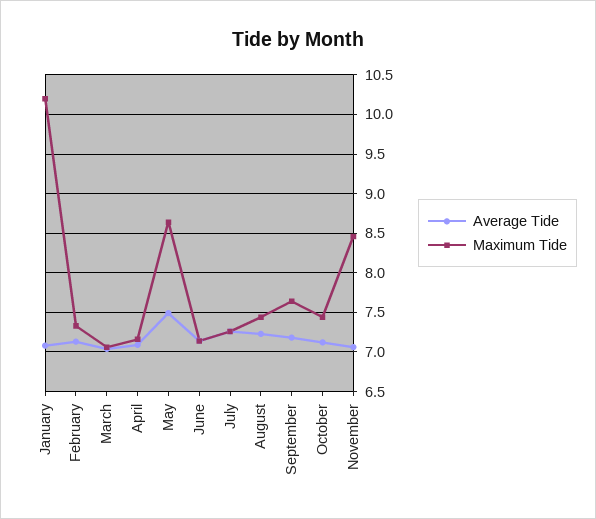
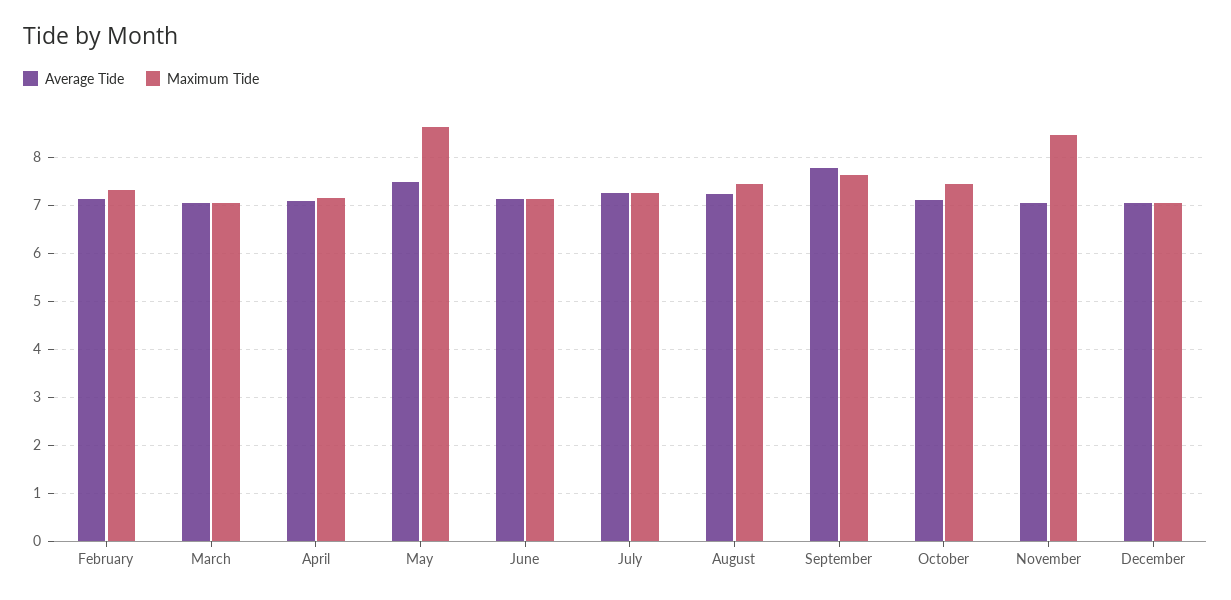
Average Tide, January: 7.1 -> none
Maximum Tide, January: 10.2 -> none
Average Tide, September: 7.2 -> 7.8
Average Tide, December: none -> 7
Maximum Tide, December: none -> 7

